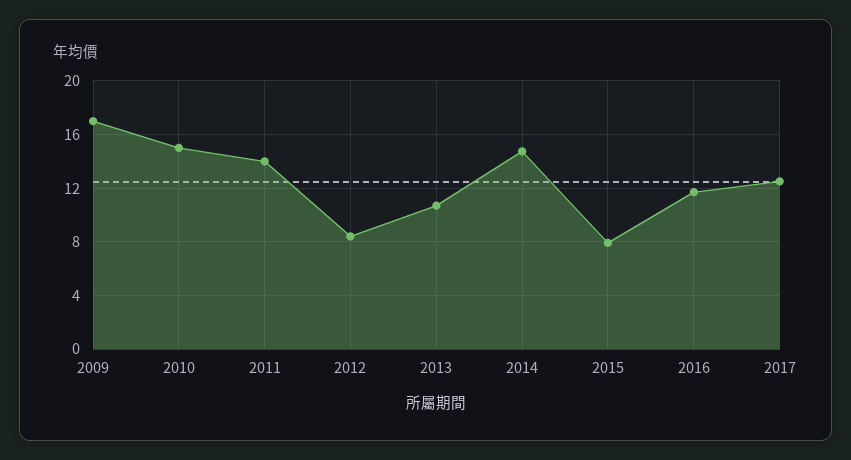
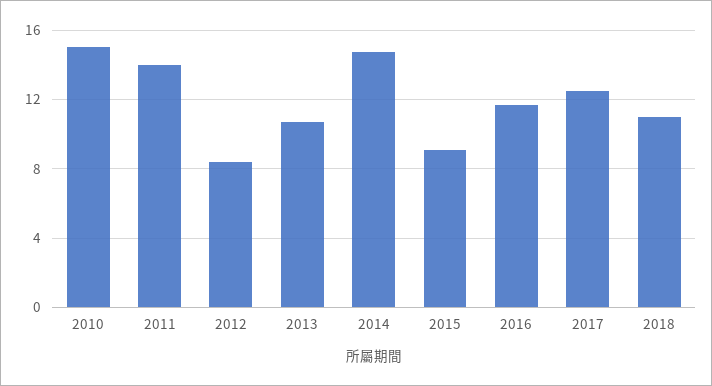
2009: 17 -> none
2015: 8 -> 9
2018: none -> 11

